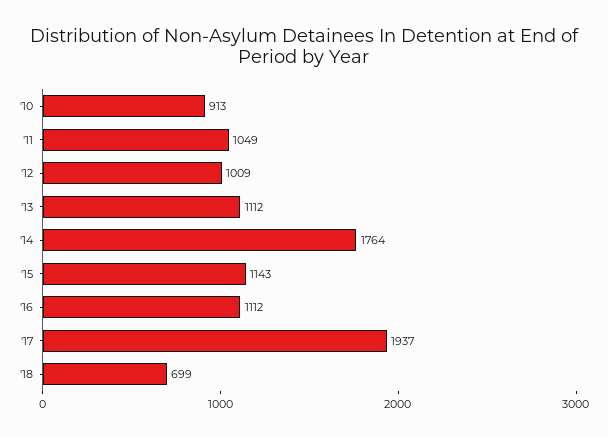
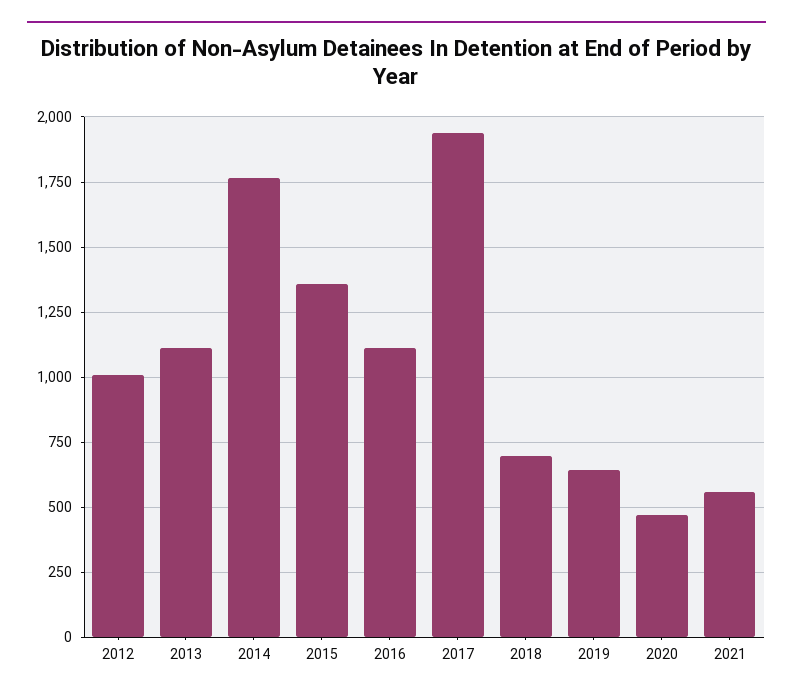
'10: 913 -> none
'11: 1049 -> none
'15: 1143 -> 1350
2019: none -> 650
2020: none -> 475
2021: none -> 550

